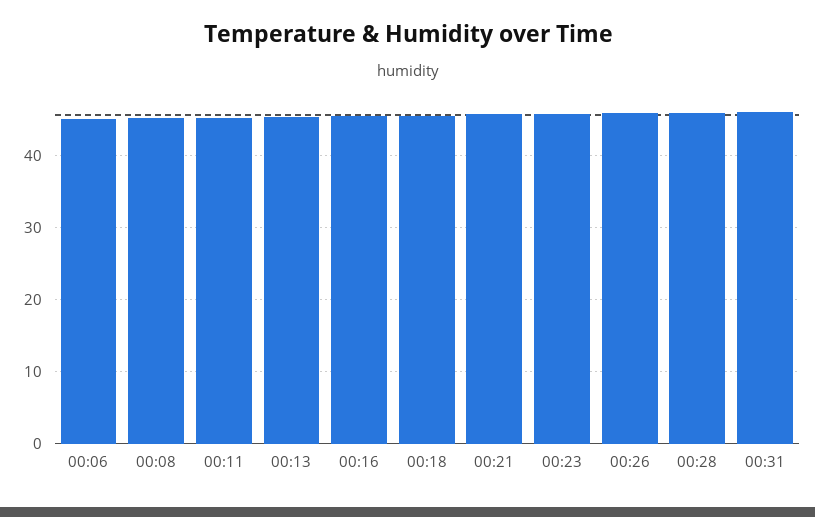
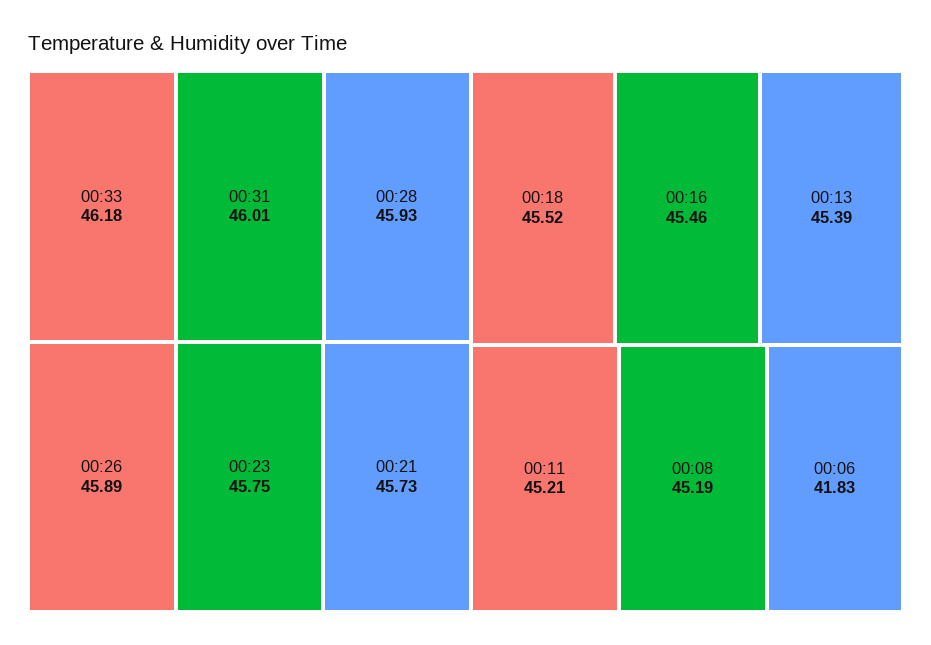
00:06: 45 -> 41.83
00:33: none -> 46.18

